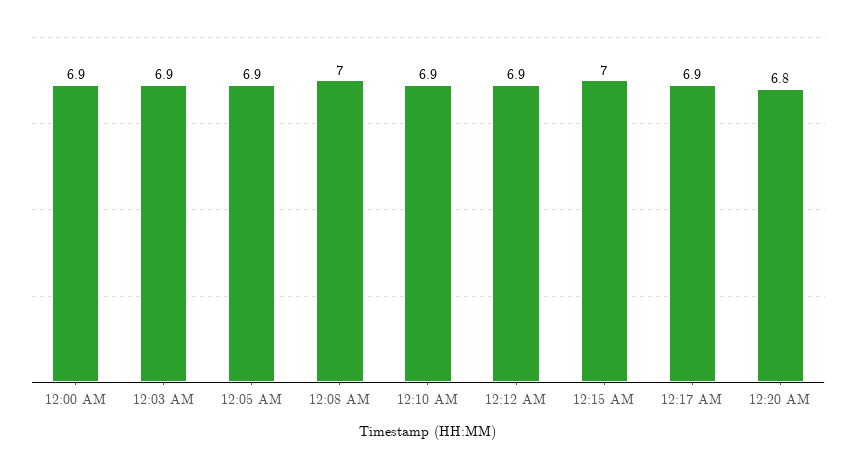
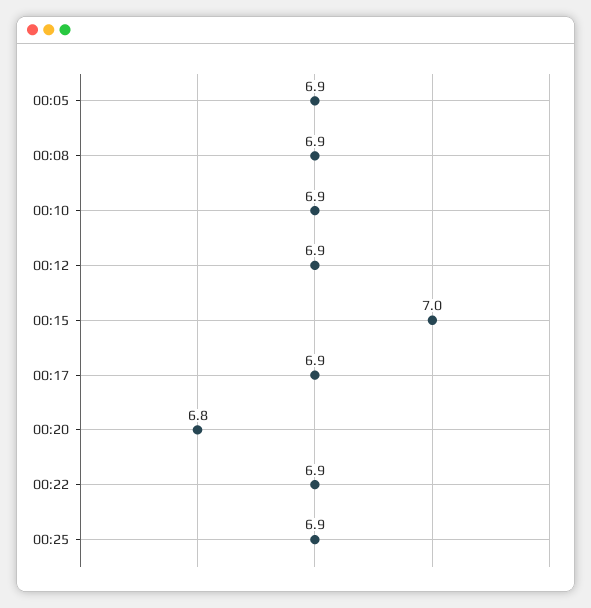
12:00 AM: 6.9 -> none
12:03 AM: 6.9 -> none
12:08 AM: 7 -> 6.9
00:22: none -> 6.9
00:25: none -> 6.9

